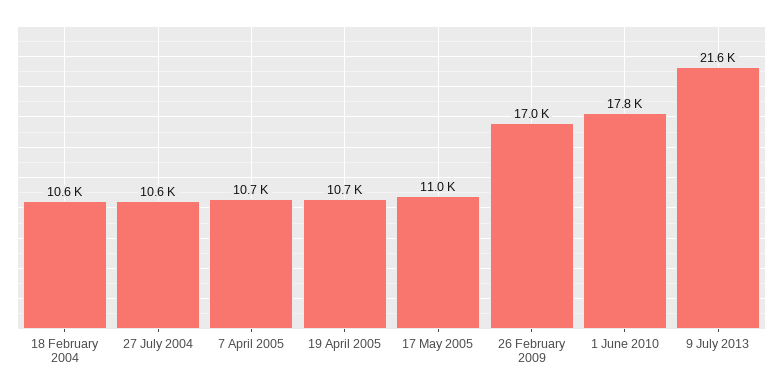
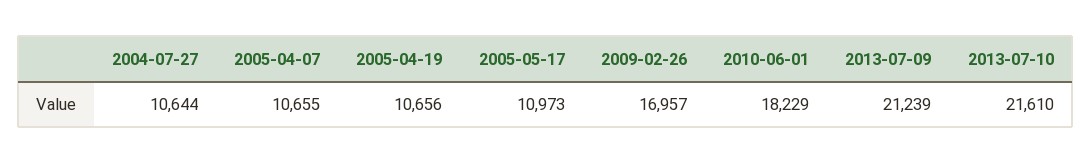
18 February 2004: 10600 -> none
1 June 2010: 17800 -> 18229
9 July 2013: 21600 -> 21239
2013-07-10: none -> 21610

